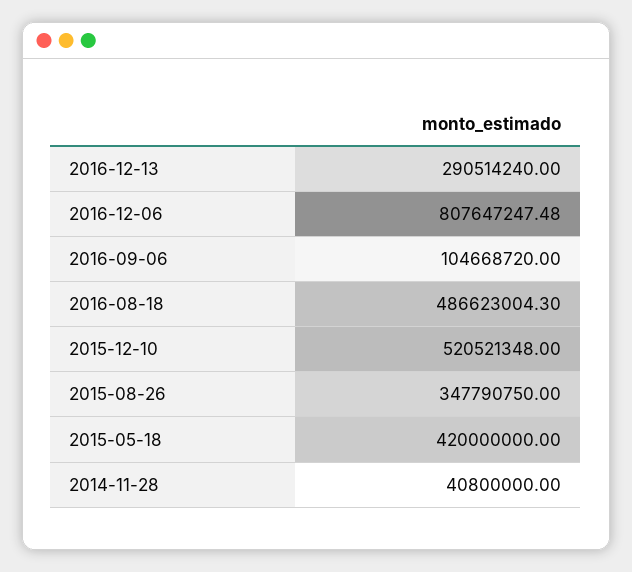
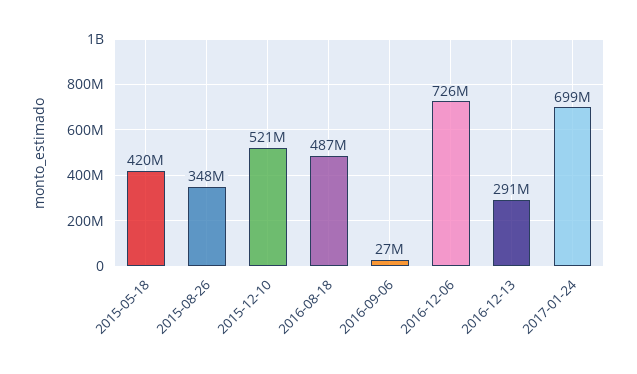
2016-12-06: 807647247.48 -> 726000000
2016-09-06: 104668720 -> 27000000
2014-11-28: 40800000 -> none
2017-01-24: none -> 699000000

